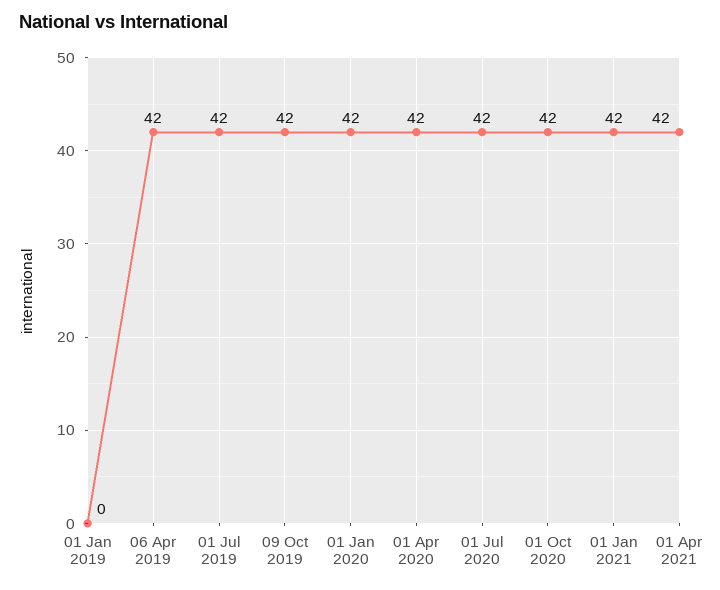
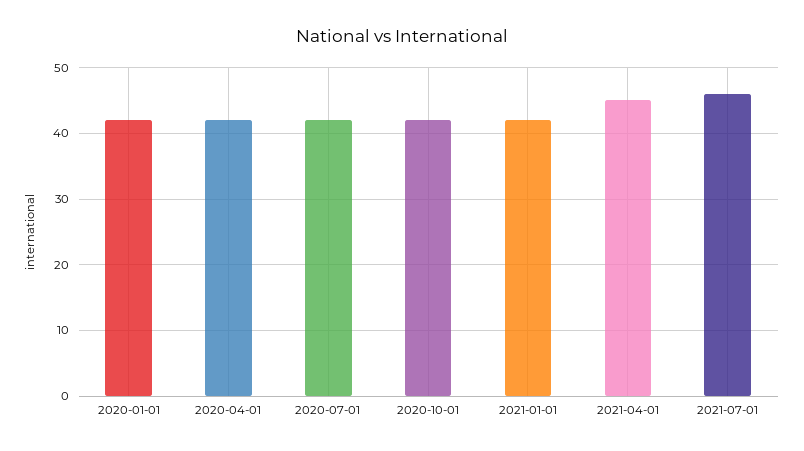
01 Jan 2019: 0 -> none
06 Apr 2019: 42 -> none
01 Jul 2019: 42 -> none
09 Oct 2019: 42 -> none
01 Apr 2021: 42 -> 45
2021-07-01: none -> 46

